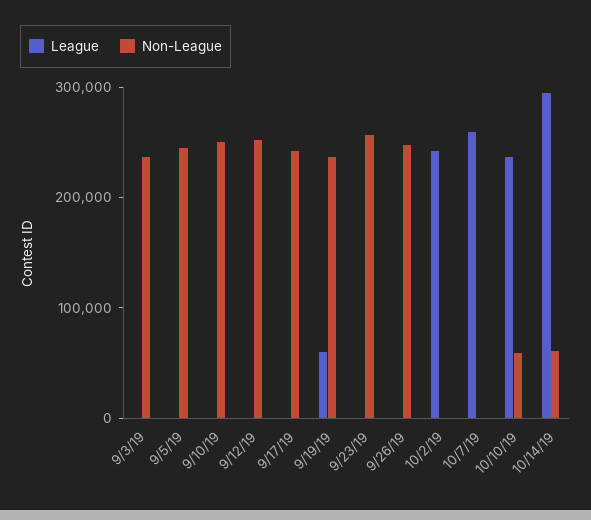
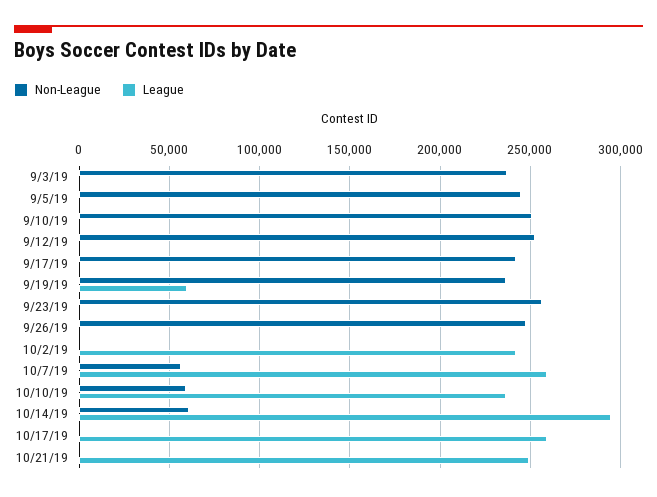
Non-League, 10/7/19: 0 -> 55000
Non-League, 10/17/19: none -> 0
League, 10/17/19: none -> 260000
Non-League, 10/21/19: none -> 0
League, 10/21/19: none -> 250000

